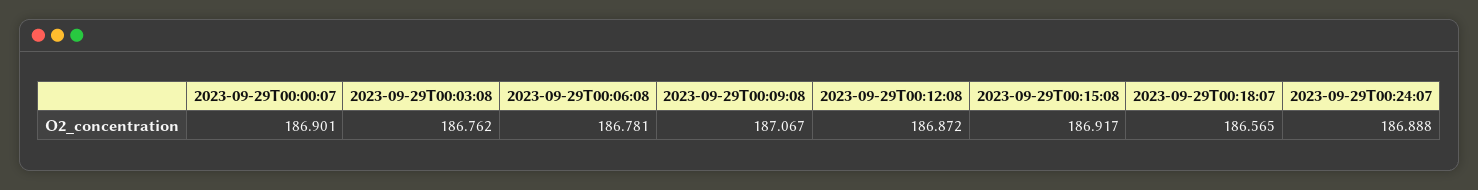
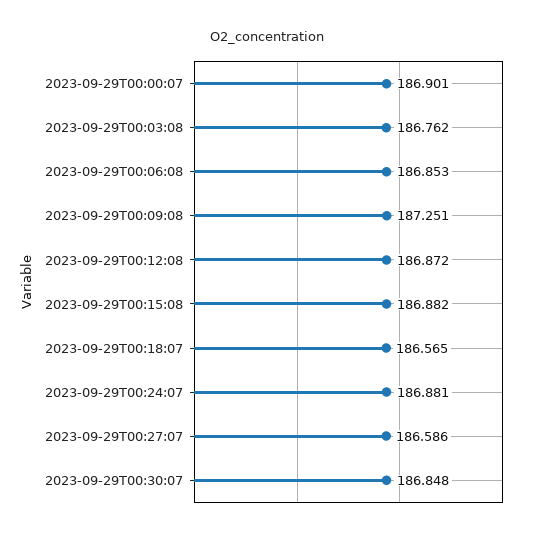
2023-09-29T00:06:08: 186.781 -> 186.853
2023-09-29T00:09:08: 187.067 -> 187.251
2023-09-29T00:15:08: 186.917 -> 186.882
2023-09-29T00:24:07: 186.888 -> 186.881
2023-09-29T00:27:07: none -> 186.586
2023-09-29T00:30:07: none -> 186.848

